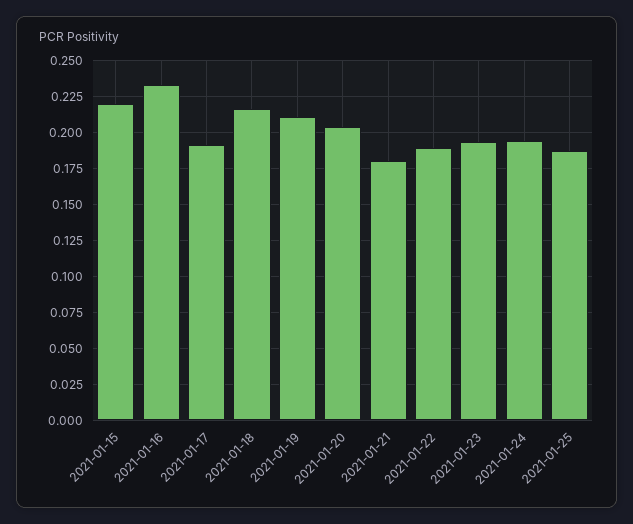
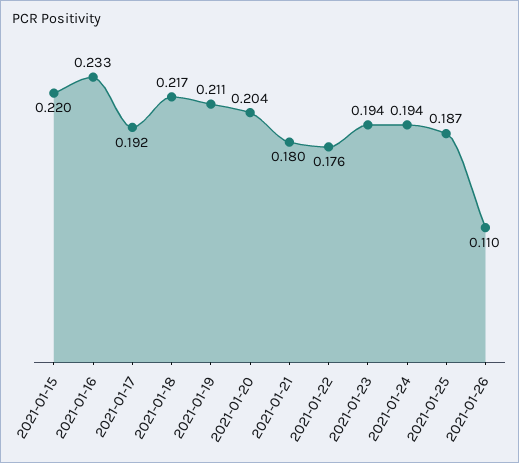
2021-01-22: 0.19 -> 0.176
2021-01-26: none -> 0.11

